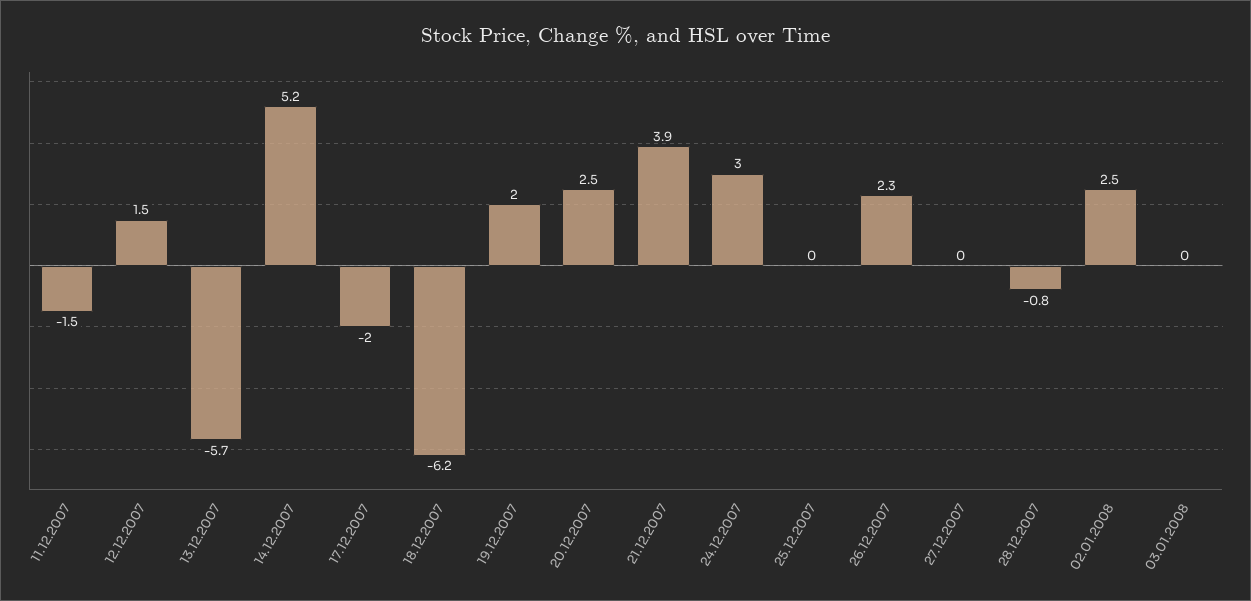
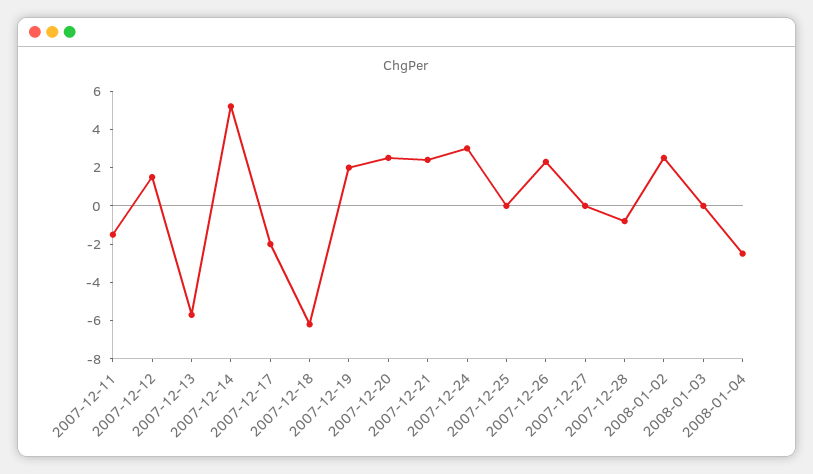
21.12.2007: 3.9 -> 2.5
2008-01-04: none -> -2.5

